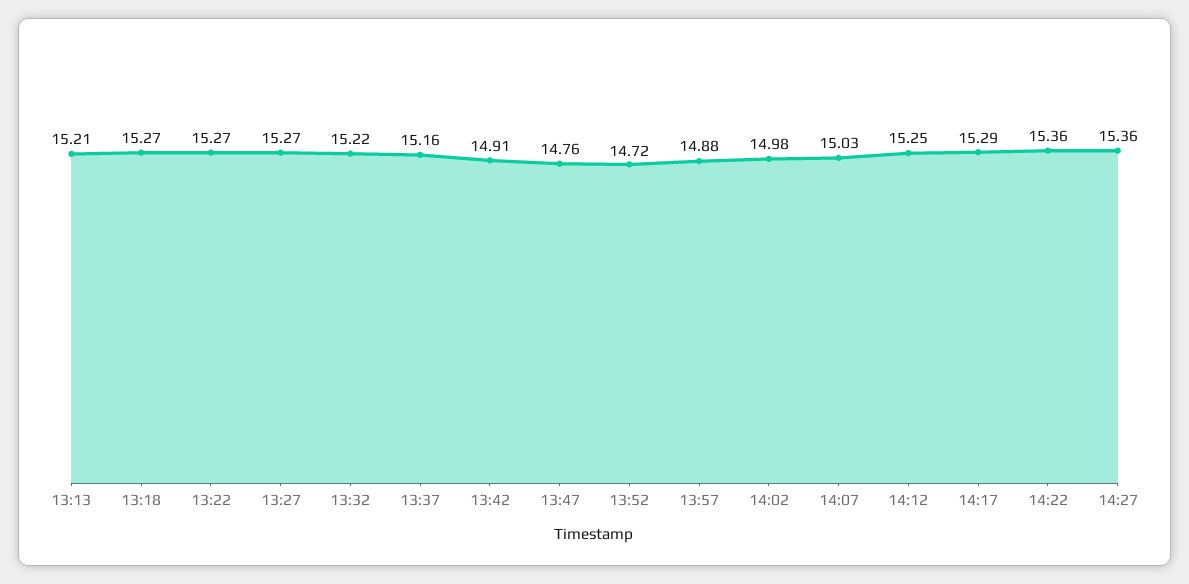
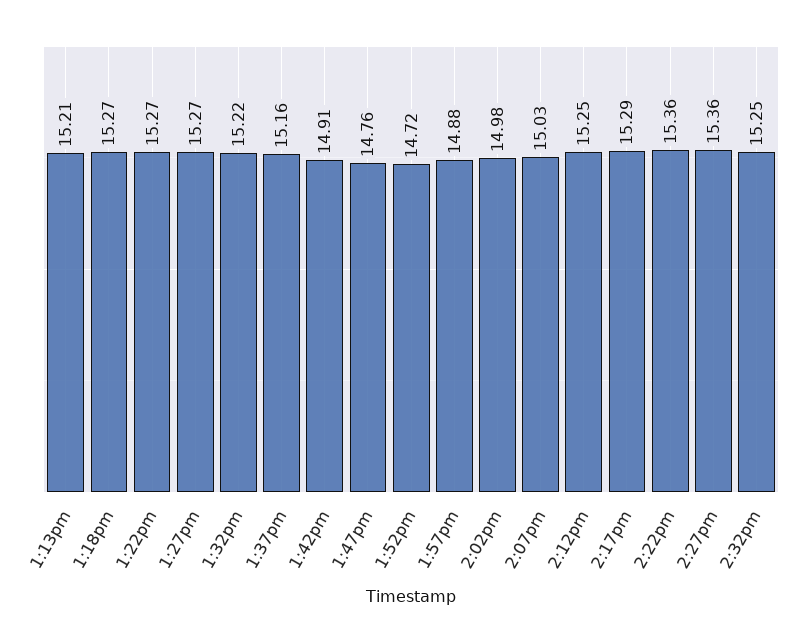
2:32pm: none -> 15.25

